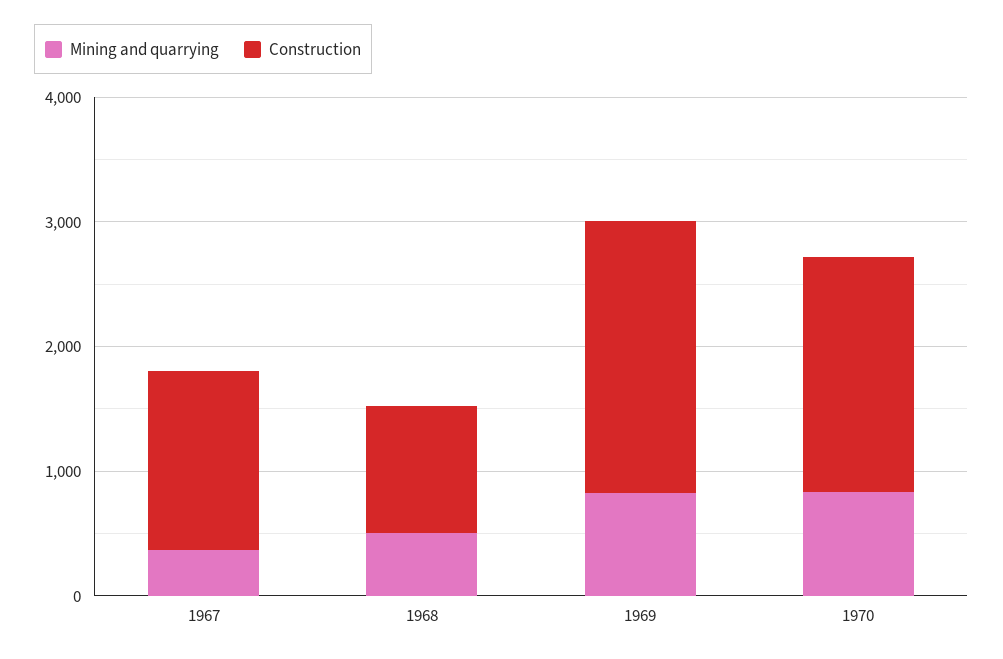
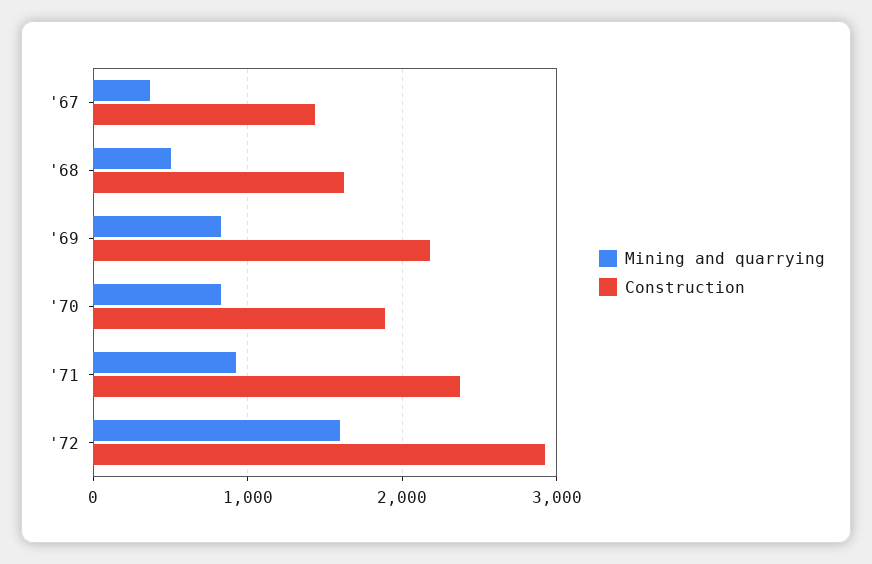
Construction, 1968: 1000 -> 1600
Mining and quarrying, '71: none -> 900
Construction, '71: none -> 2400
Mining and quarrying, '72: none -> 1600
Construction, '72: none -> 2900

